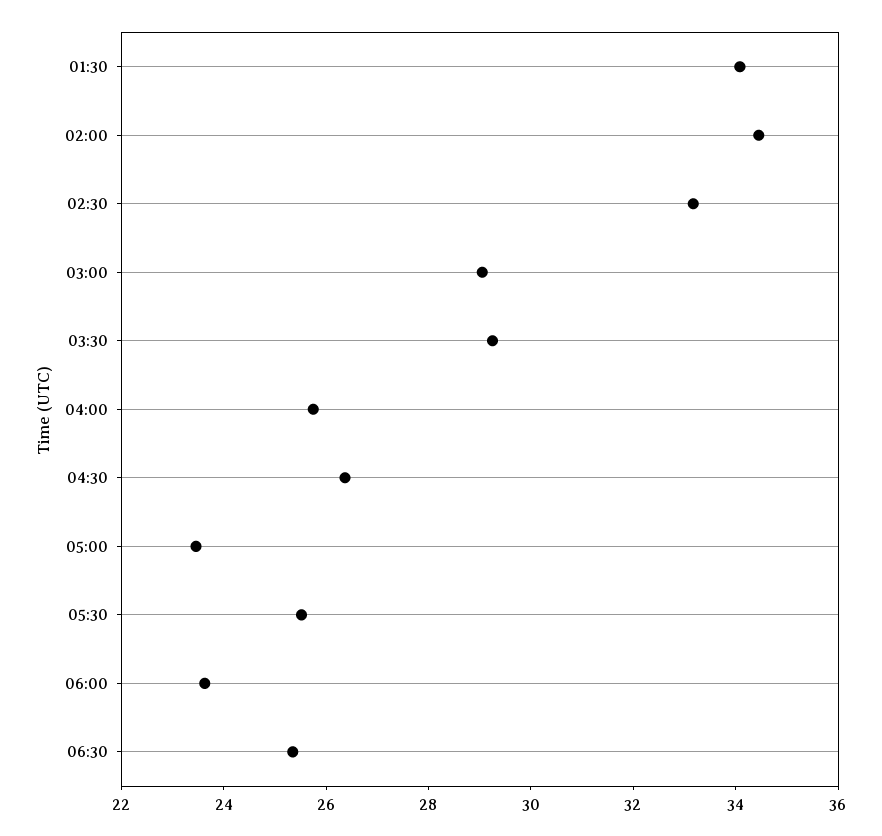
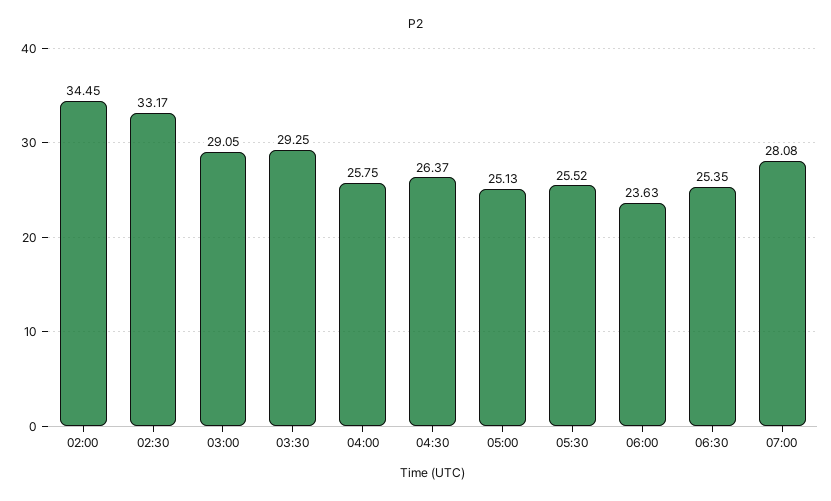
01:30: 34 -> none
05:00: 23.5 -> 25.13
07:00: none -> 28.08

